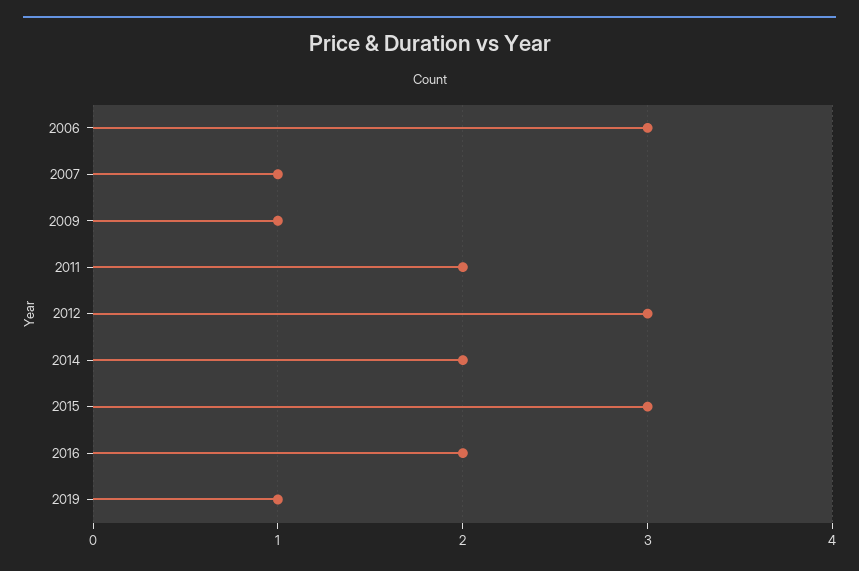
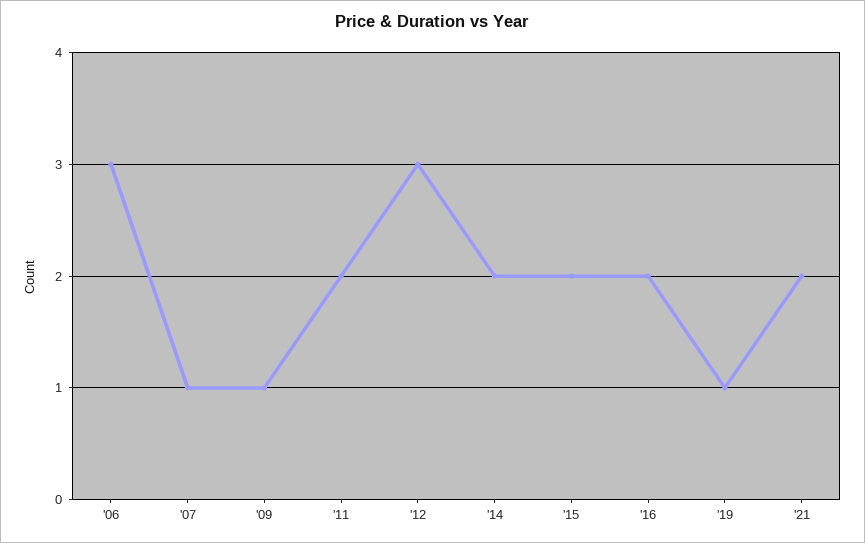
2015: 3 -> 2
'21: none -> 2

